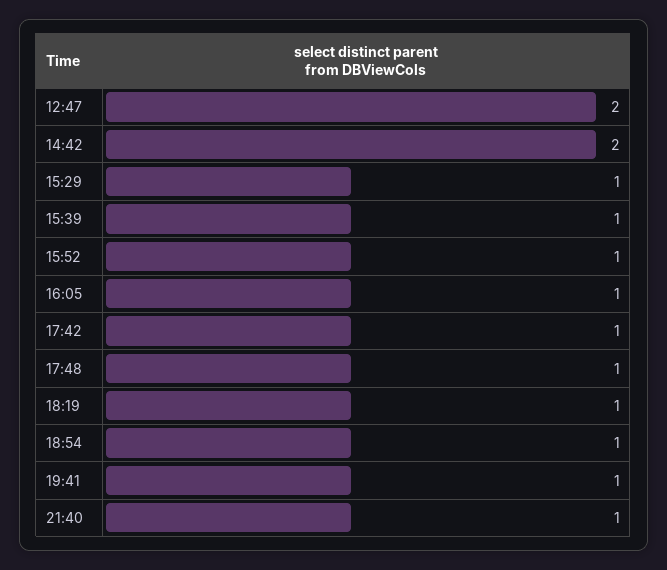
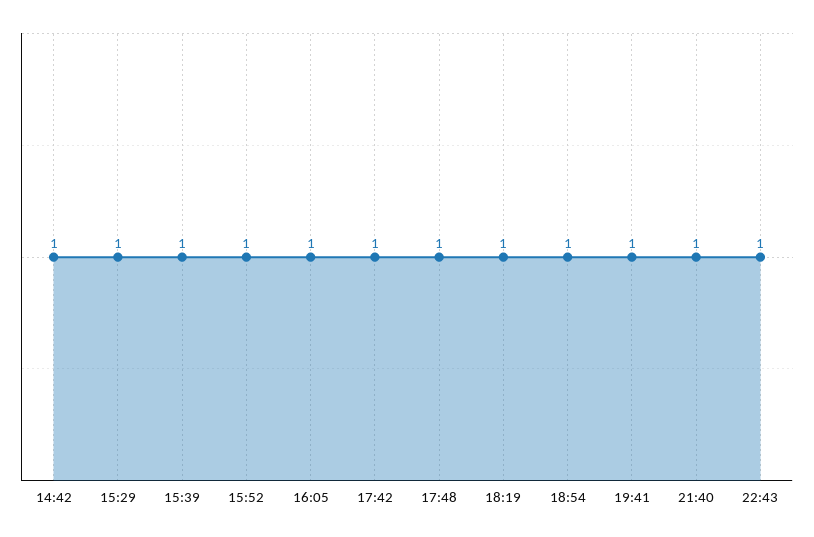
12:47: 2 -> none
14:42: 2 -> 1
22:43: none -> 1

